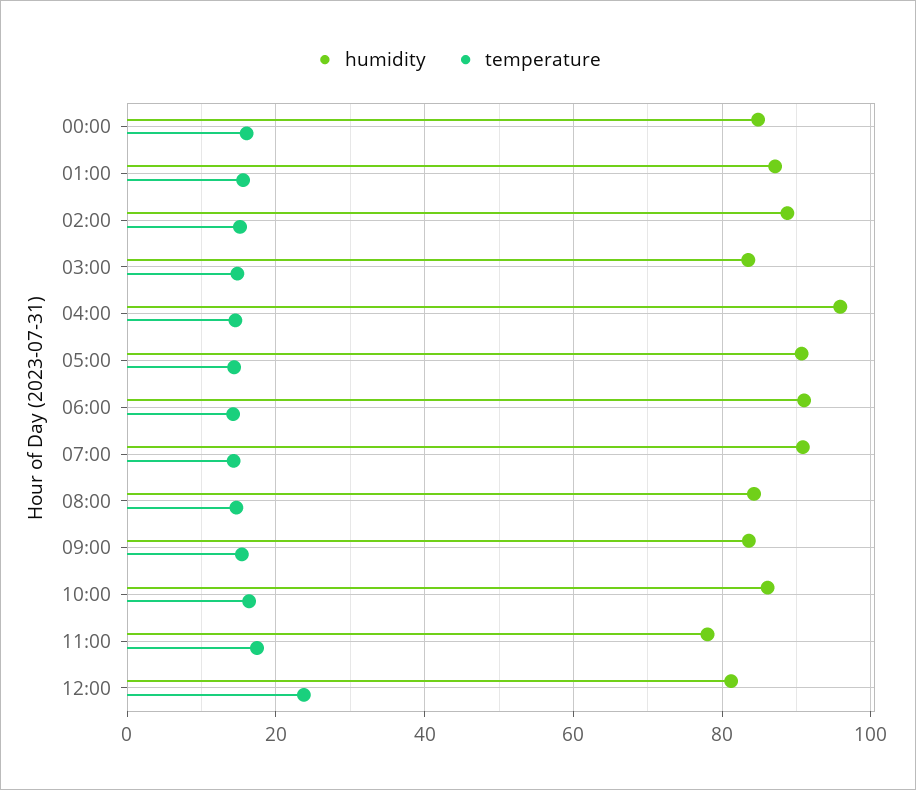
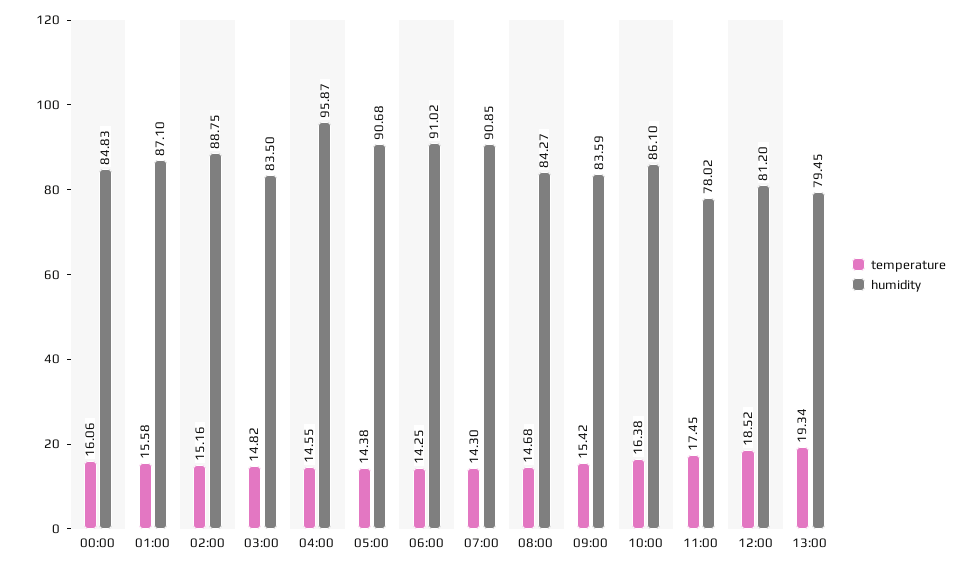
temperature, 12:00: 24 -> 18.52
temperature, 13:00: none -> 19.34
humidity, 13:00: none -> 79.45

